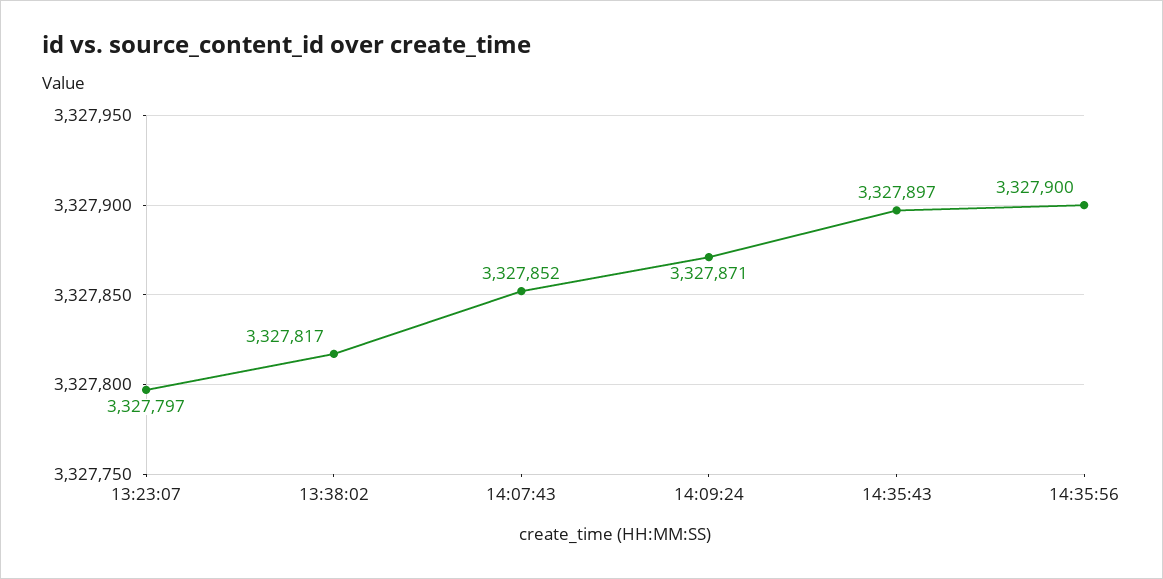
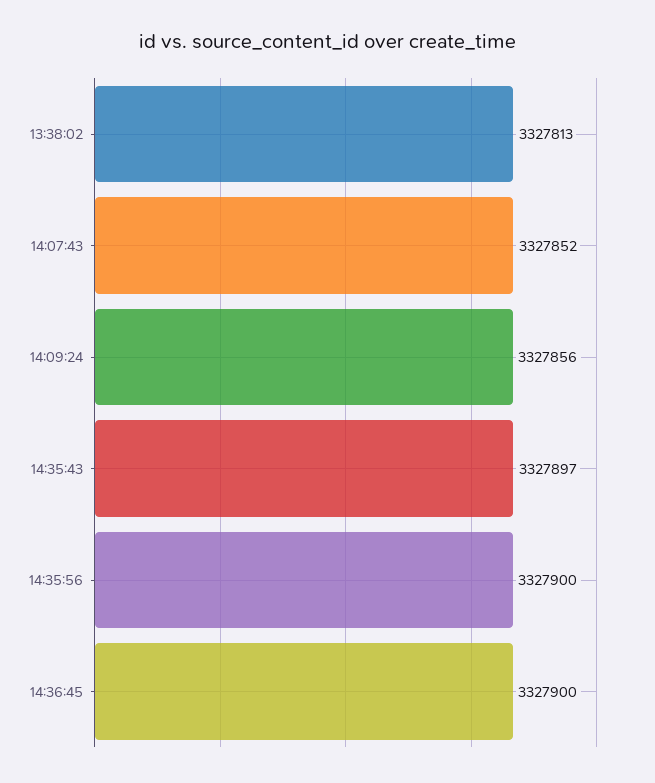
13:23:07: 3327797 -> none
13:38:02: 3327817 -> 3327813
14:09:24: 3327871 -> 3327856
14:36:45: none -> 3327900

